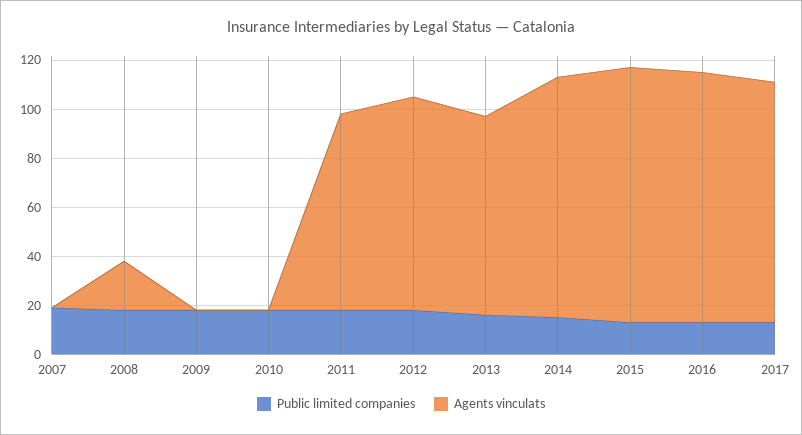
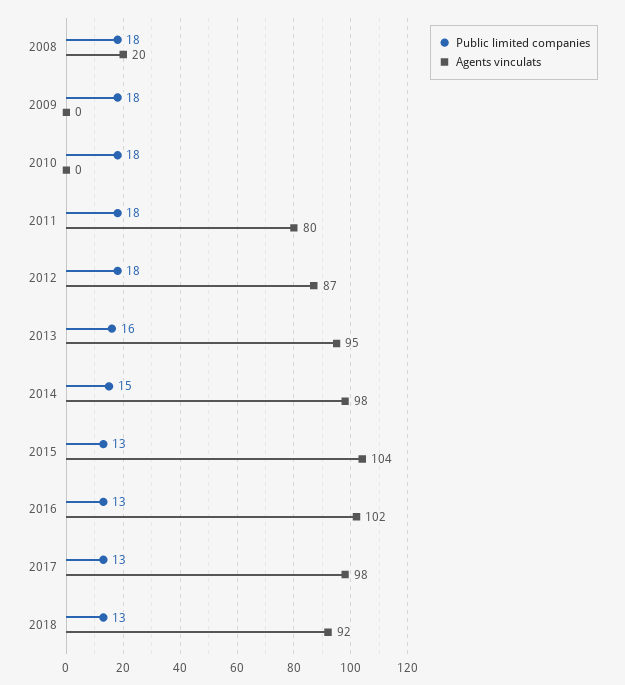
Public limited companies, 2007: 20 -> none
Agents vinculats, 2007: 0 -> none
Agents vinculats, 2013: 80 -> 95
Public limited companies, 2018: none -> 13
Agents vinculats, 2018: none -> 92

